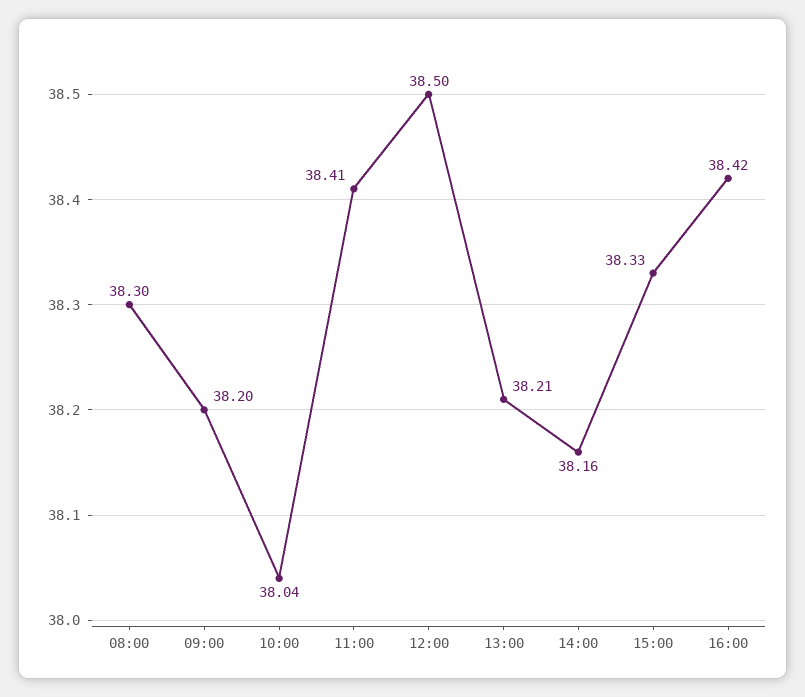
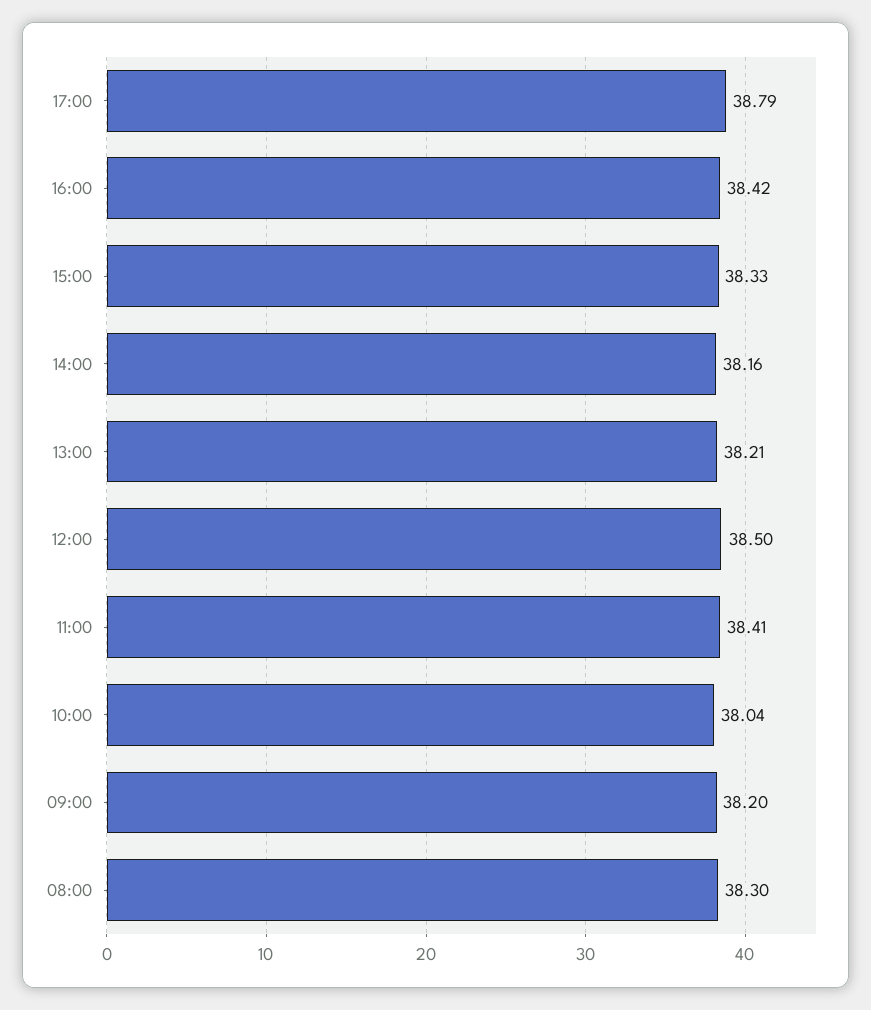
17:00: none -> 38.79

